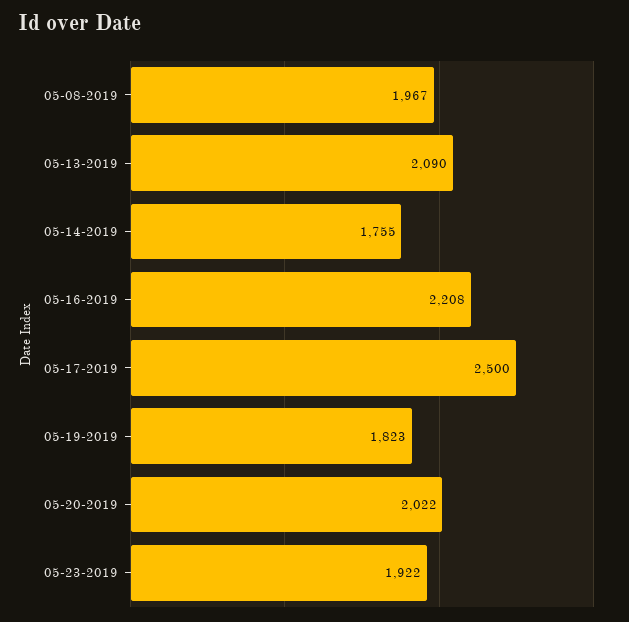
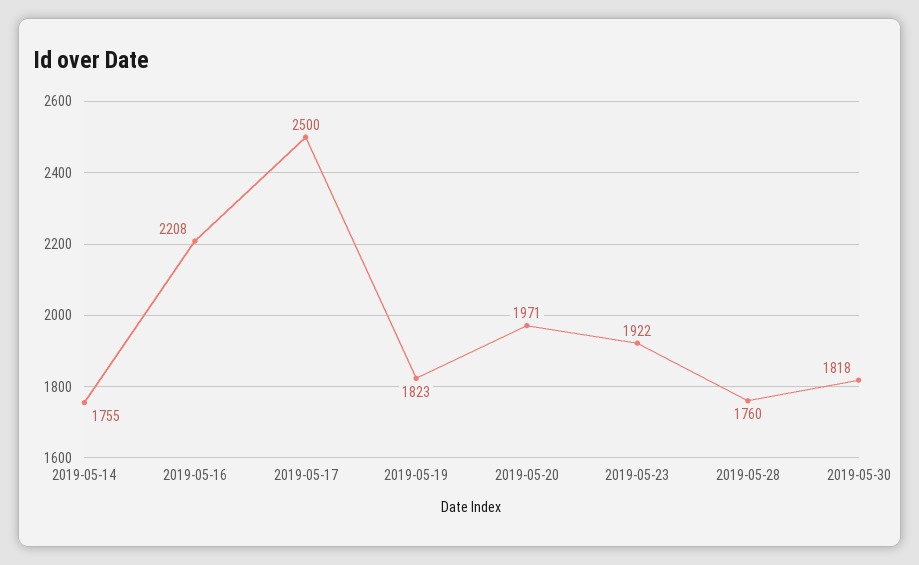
05-08-2019: 1967 -> none
05-13-2019: 2090 -> none
05-20-2019: 2022 -> 1971
2019-05-28: none -> 1760
2019-05-30: none -> 1818

